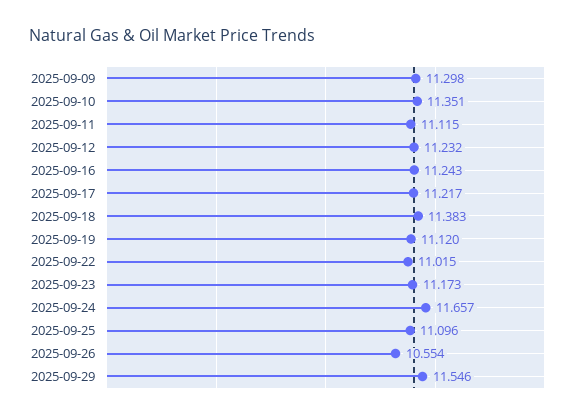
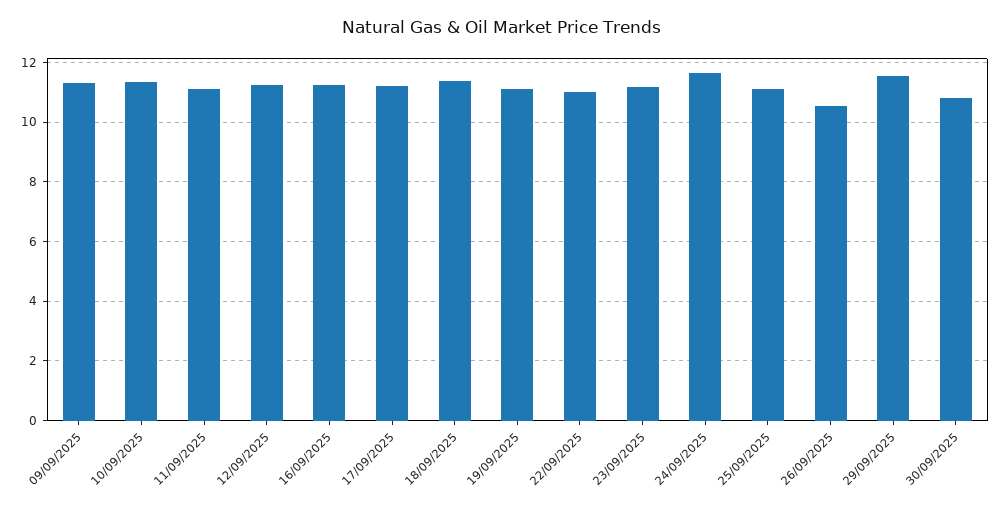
30/09/2025: none -> 10.75

